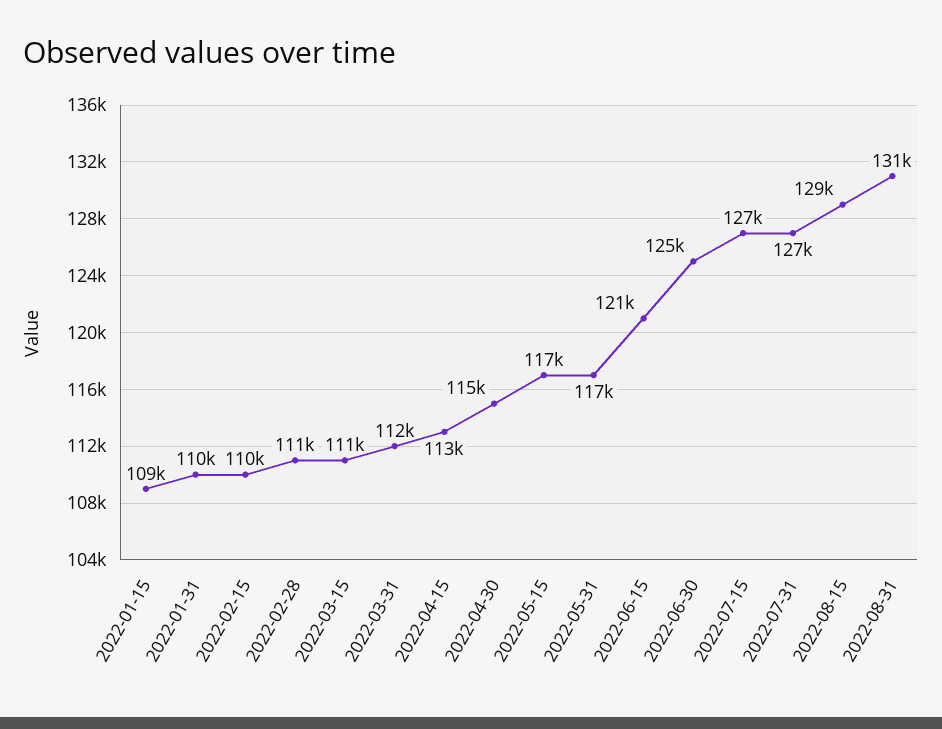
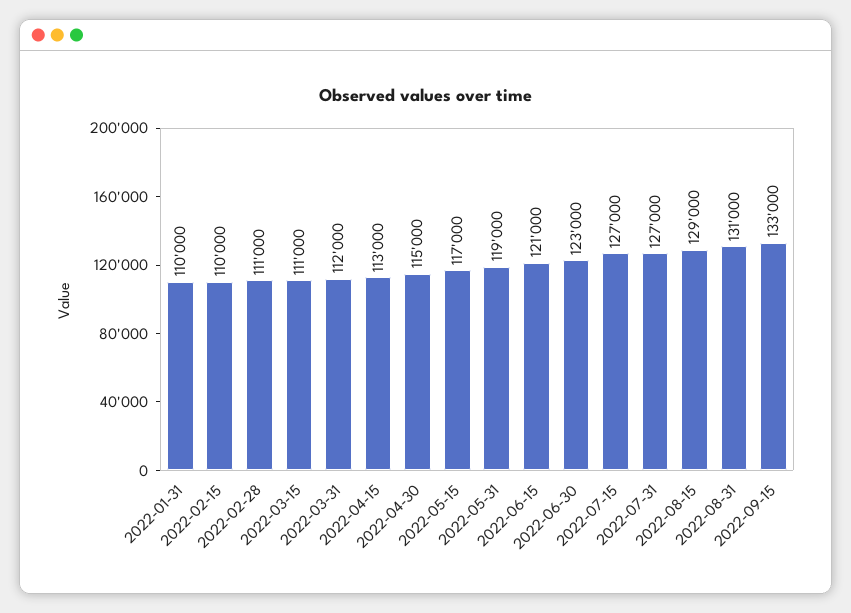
2022-01-15: 109000 -> none
2022-05-31: 117000 -> 119000
2022-06-30: 125000 -> 123000
2022-09-15: none -> 133000

